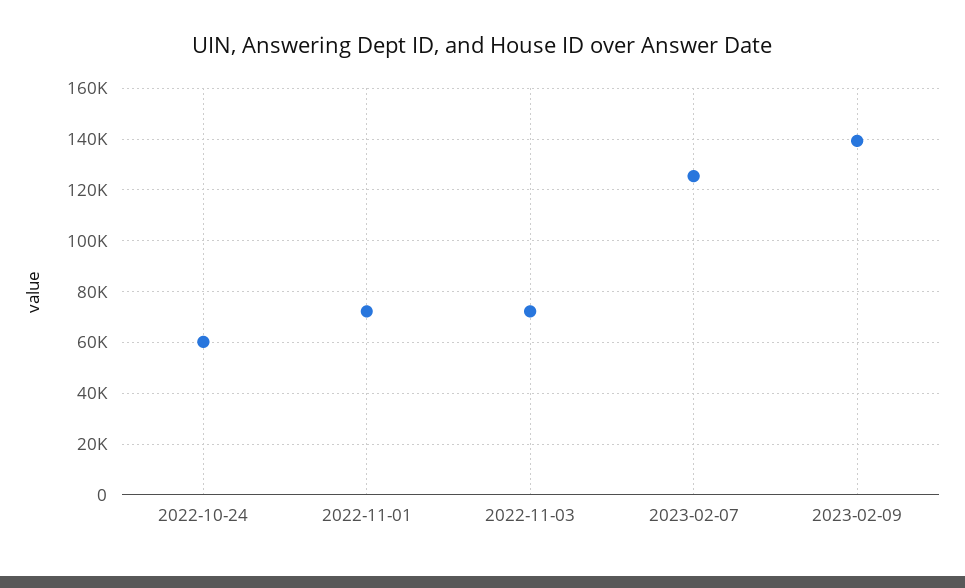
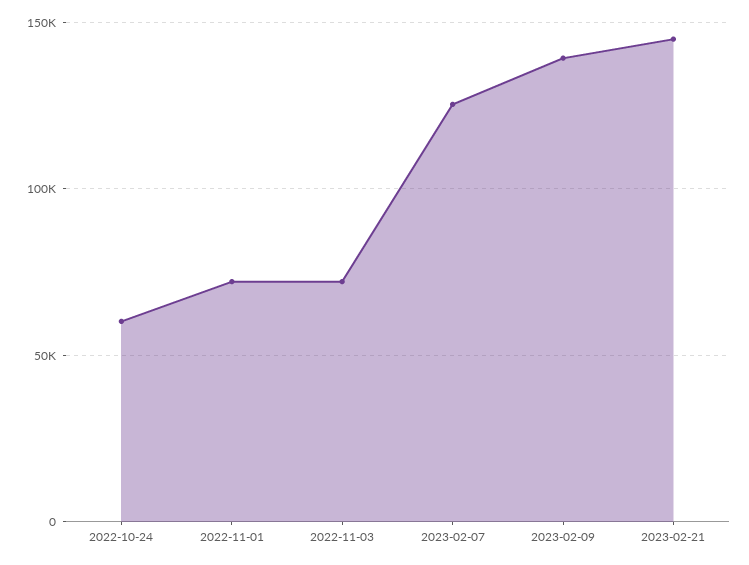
2023-02-21: none -> 145000

